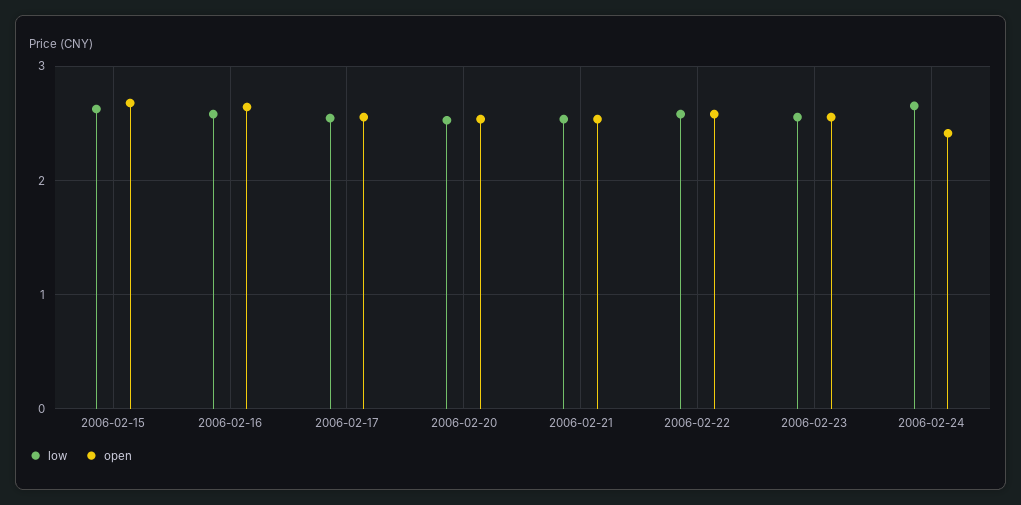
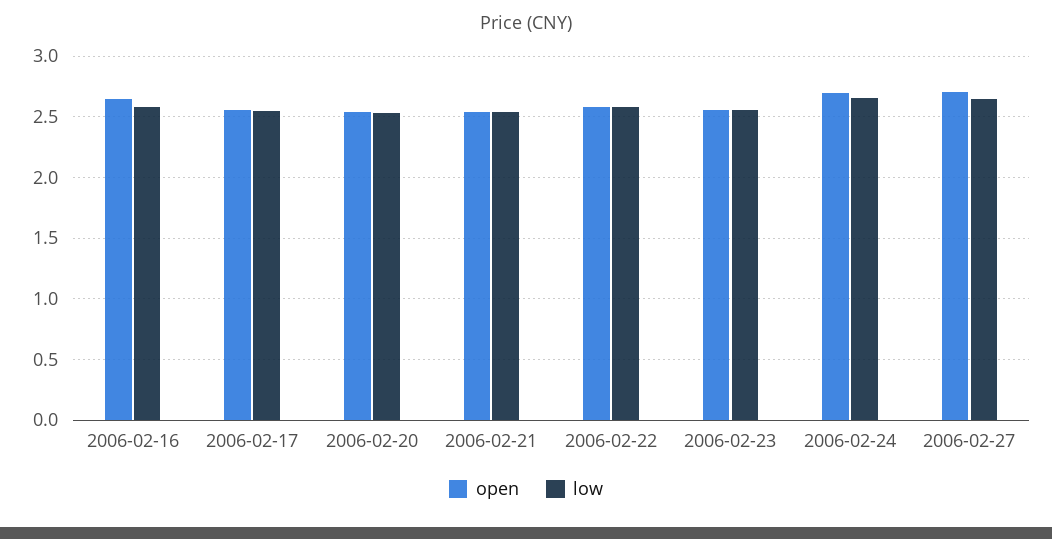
low, 2006-02-15: 2.6 -> none
open, 2006-02-15: 2.7 -> none
open, 2006-02-24: 2.4 -> 2.7
open, 2006-02-27: none -> 2.7
low, 2006-02-27: none -> 2.65

